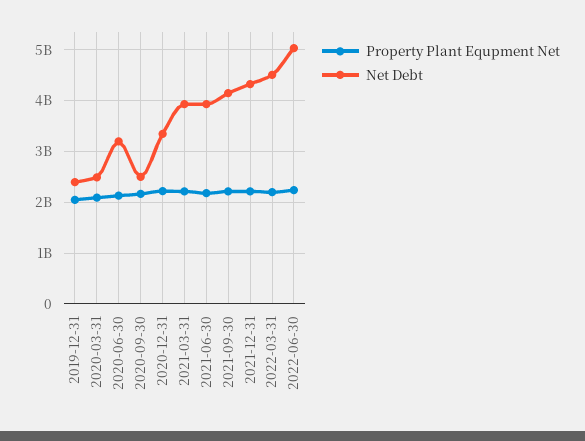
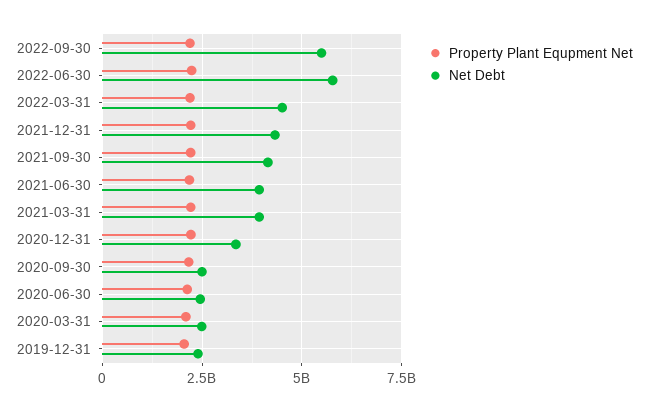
Net Debt, 2020-06-30: 3200000000 -> 2500000000
Net Debt, 2022-06-30: 5000000000 -> 5750000000
Property Plant Equpment Net, 2022-09-30: none -> 2250000000
Net Debt, 2022-09-30: none -> 5500000000

